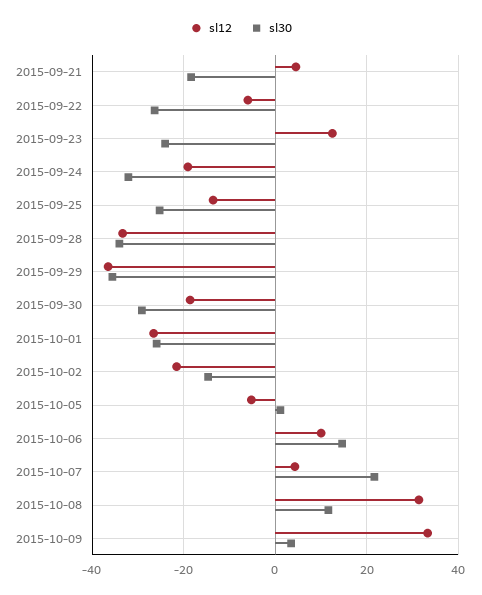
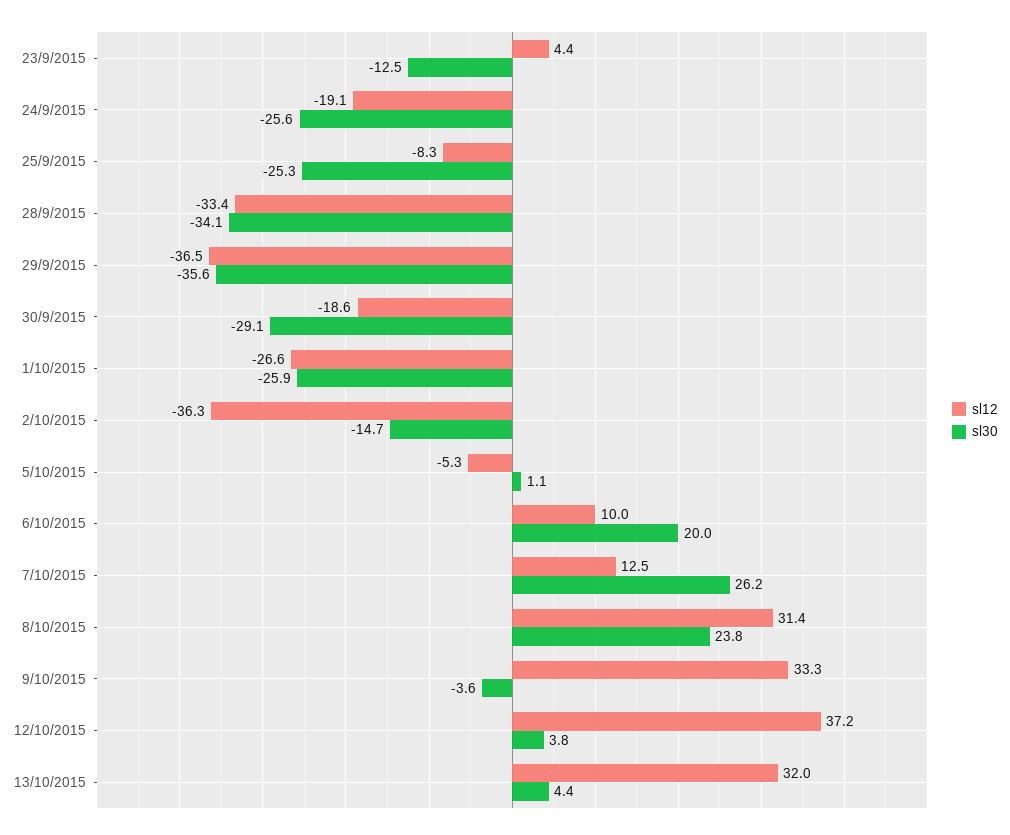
sl12, 2015-09-21: 4 -> none
sl30, 2015-09-21: -18 -> none
sl12, 2015-09-22: -6 -> none
sl30, 2015-09-22: -26 -> none
sl12, 2015-09-23: 12 -> 4.4
sl30, 2015-09-23: -24 -> -12.5
sl30, 2015-09-24: -32 -> -25.6
sl12, 2015-09-25: -14 -> -8.3
sl12, 2015-10-02: -22 -> -36.3
sl30, 2015-10-06: 14 -> 20
sl12, 2015-10-07: 4 -> 12.5
sl30, 2015-10-07: 22 -> 26.2
sl30, 2015-10-08: 12 -> 23.8
sl30, 2015-10-09: 4 -> -3.6
sl12, 12/10/2015: none -> 37.2
sl30, 12/10/2015: none -> 3.8
sl12, 13/10/2015: none -> 32
sl30, 13/10/2015: none -> 4.4

